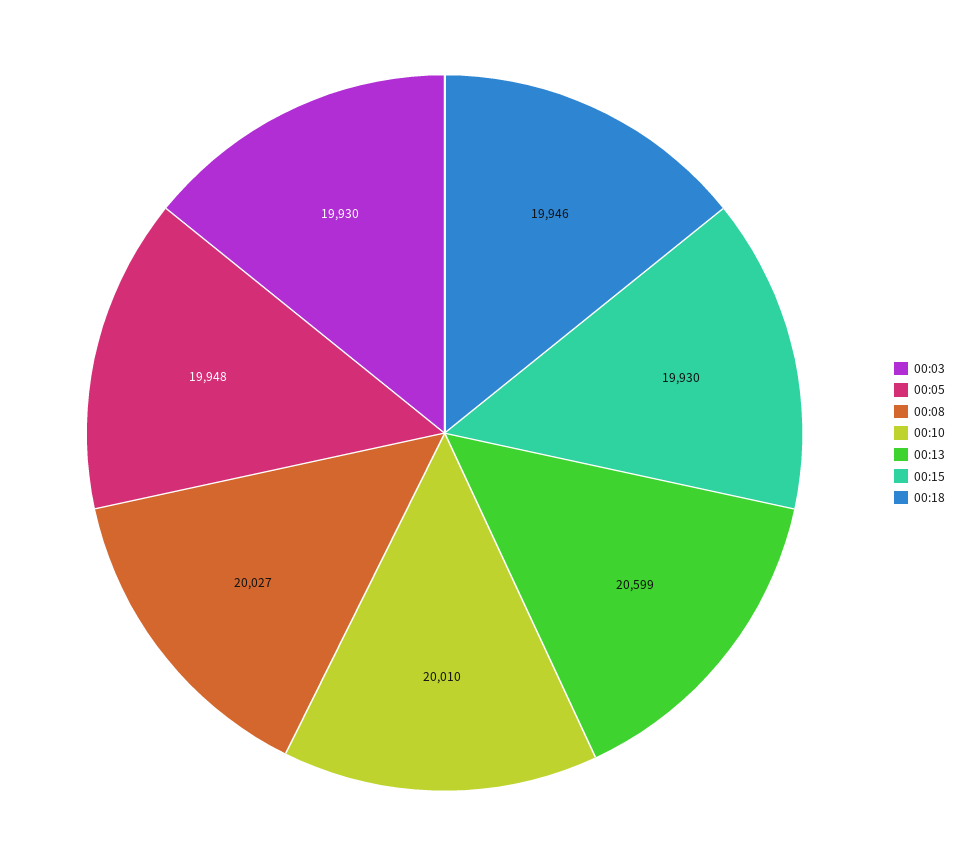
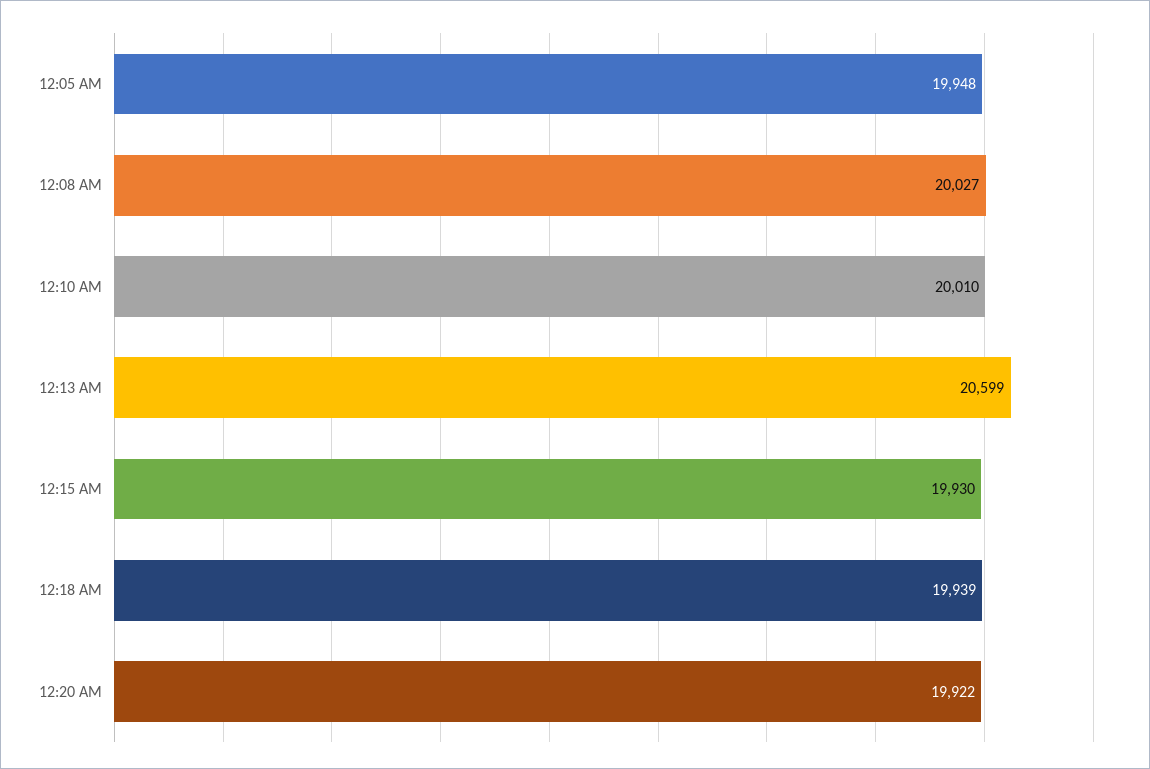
00:03: 19930 -> none
00:18: 19946 -> 19939
12:20 AM: none -> 19922

